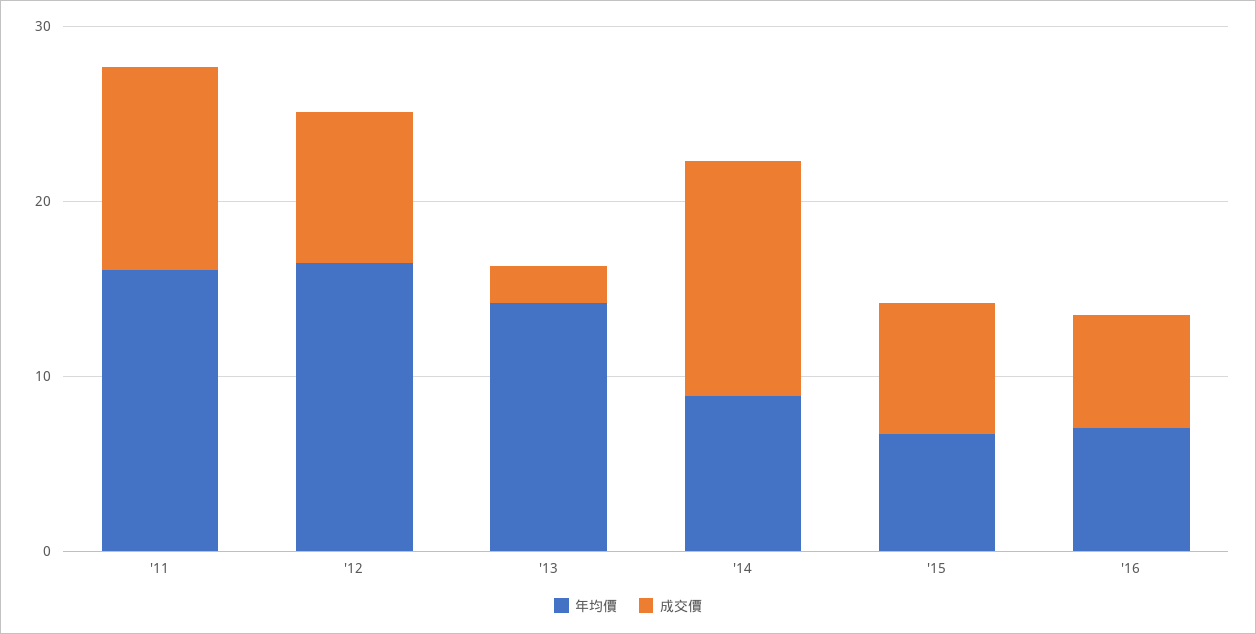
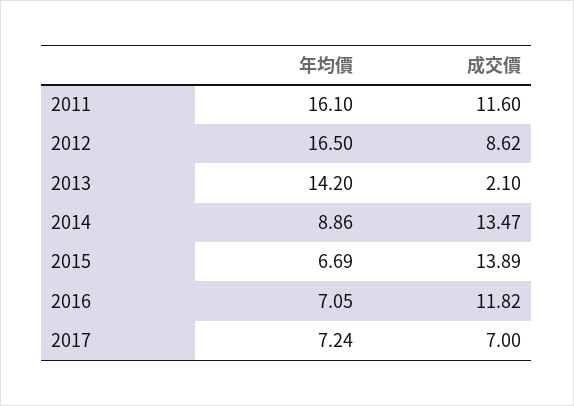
成交價, '15: 8 -> 13.89
成交價, '16: 6 -> 11.82
年均價, 2017: none -> 7.24
成交價, 2017: none -> 7

